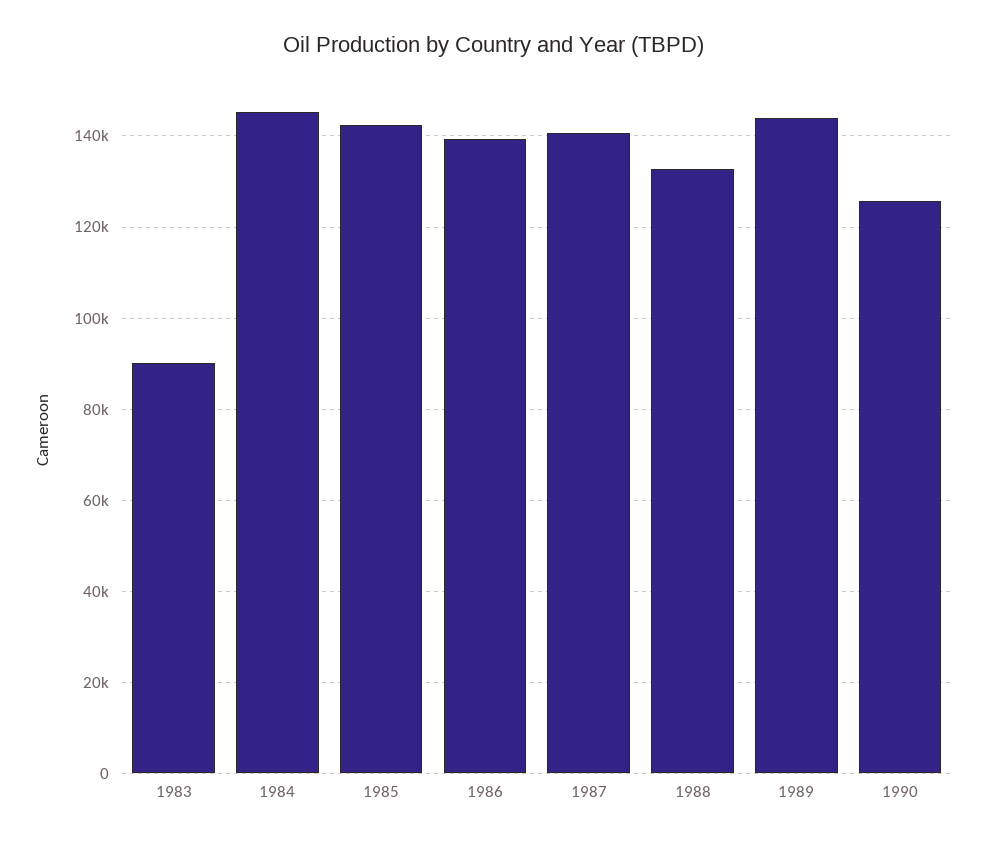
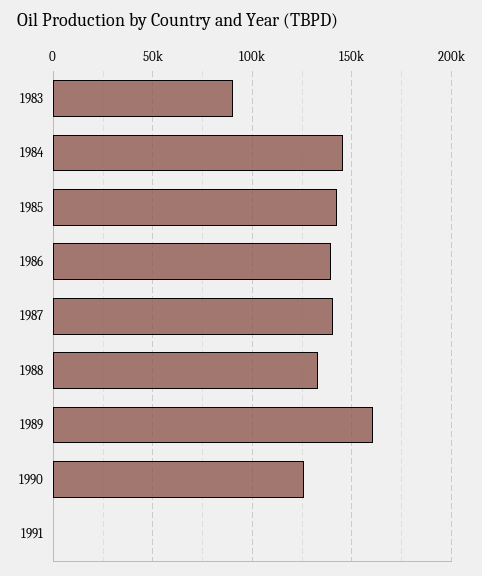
1989: 144000 -> 160000
1991: none -> 0

